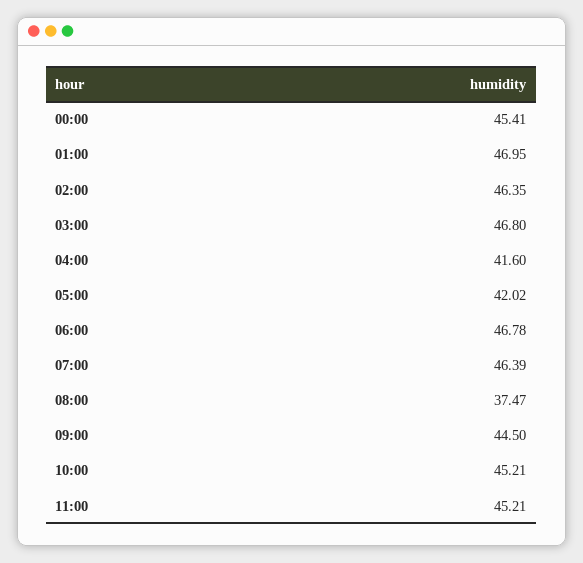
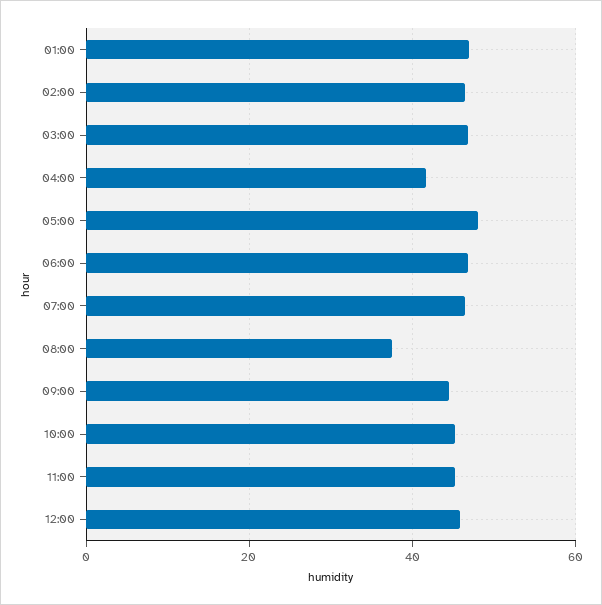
00:00: 45.41 -> none
05:00: 42.02 -> 48
12:00: none -> 46

